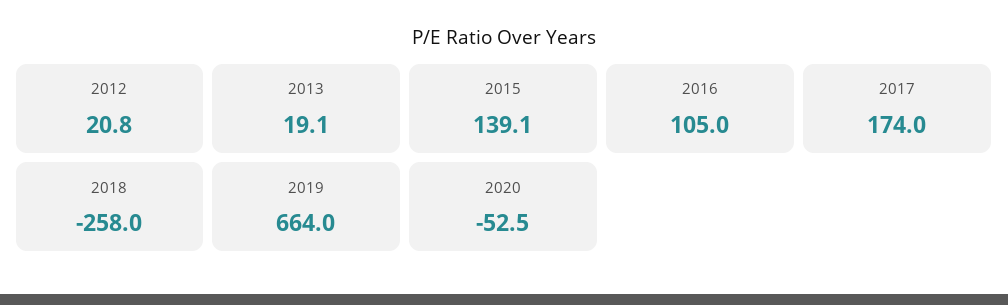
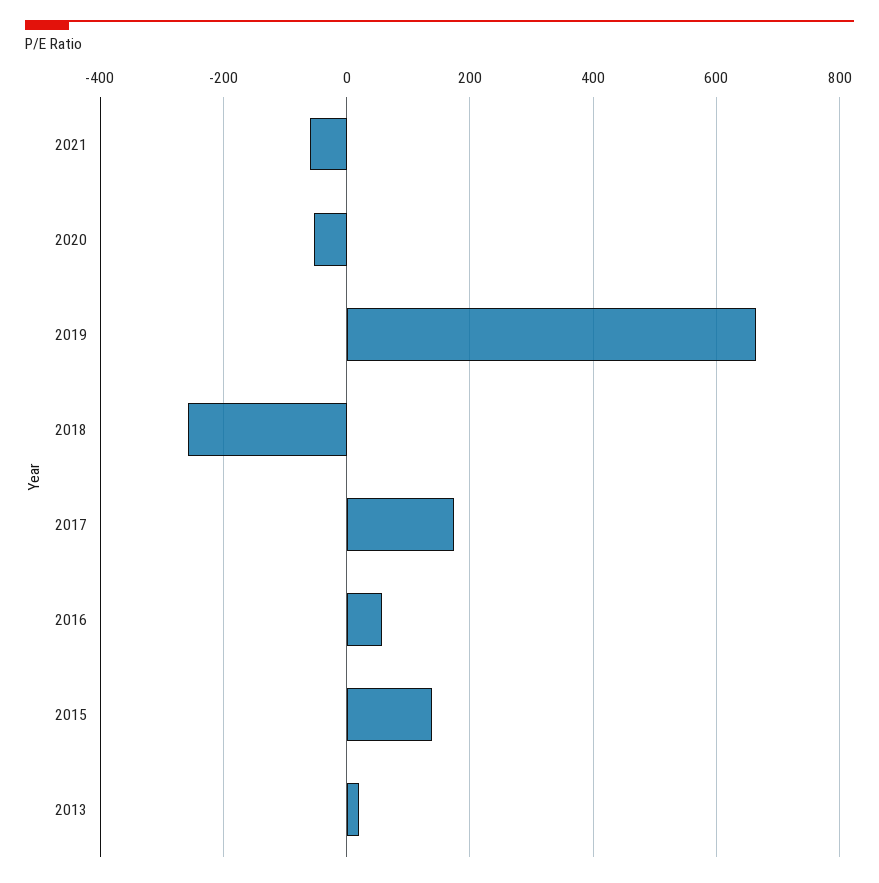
2012: 20.8 -> none
2016: 105 -> 60
2021: none -> -60

